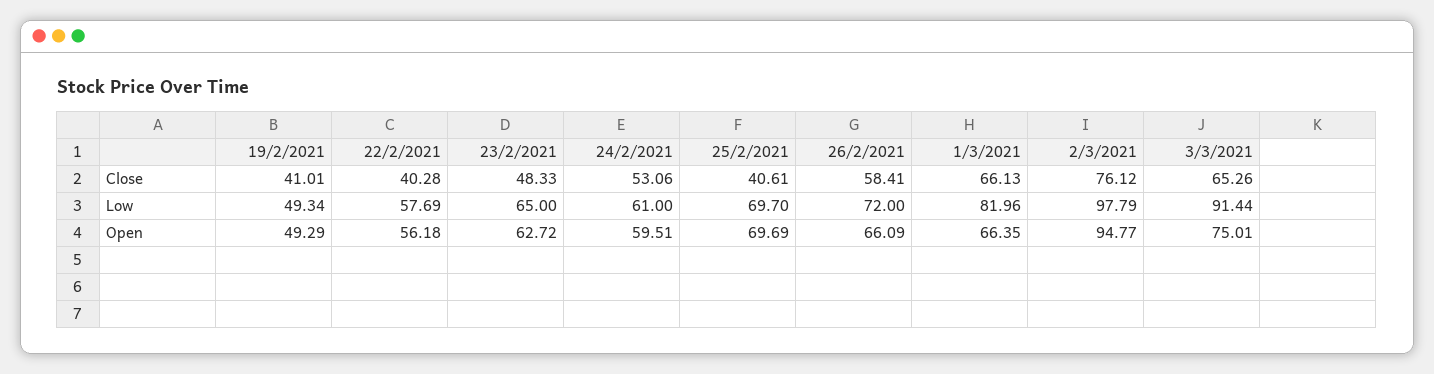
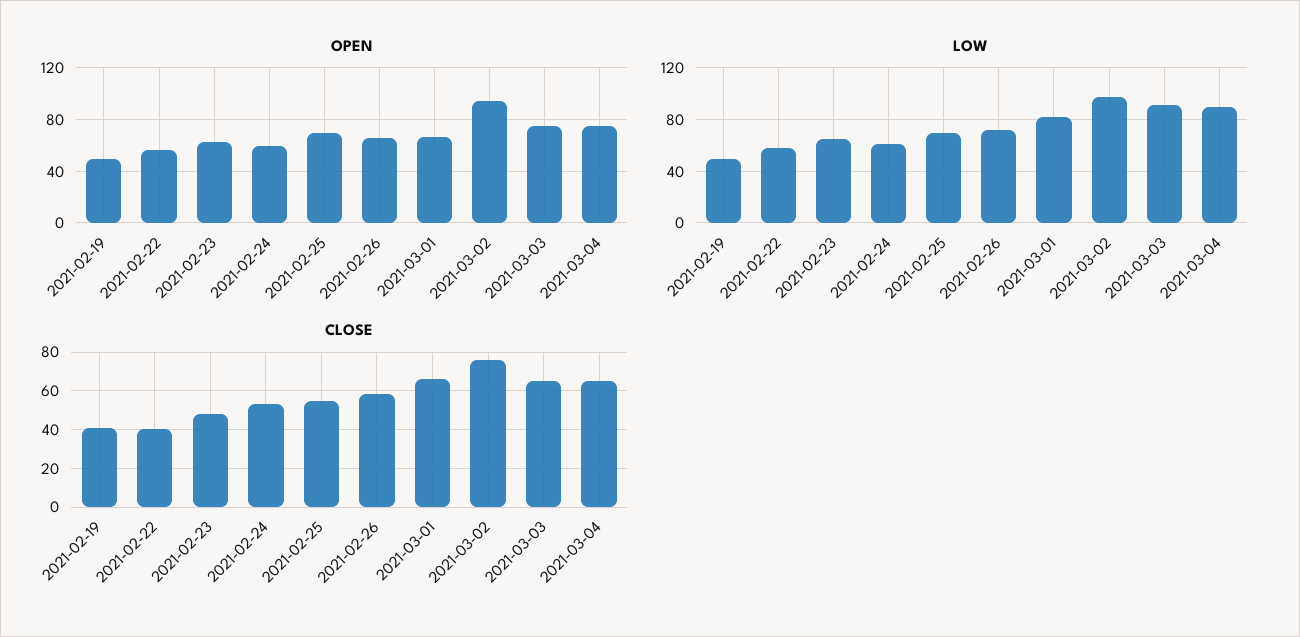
Close, 25/2/2021: 40.61 -> 55
Open, 2021-03-04: none -> 75
Low, 2021-03-04: none -> 90
Close, 2021-03-04: none -> 65

